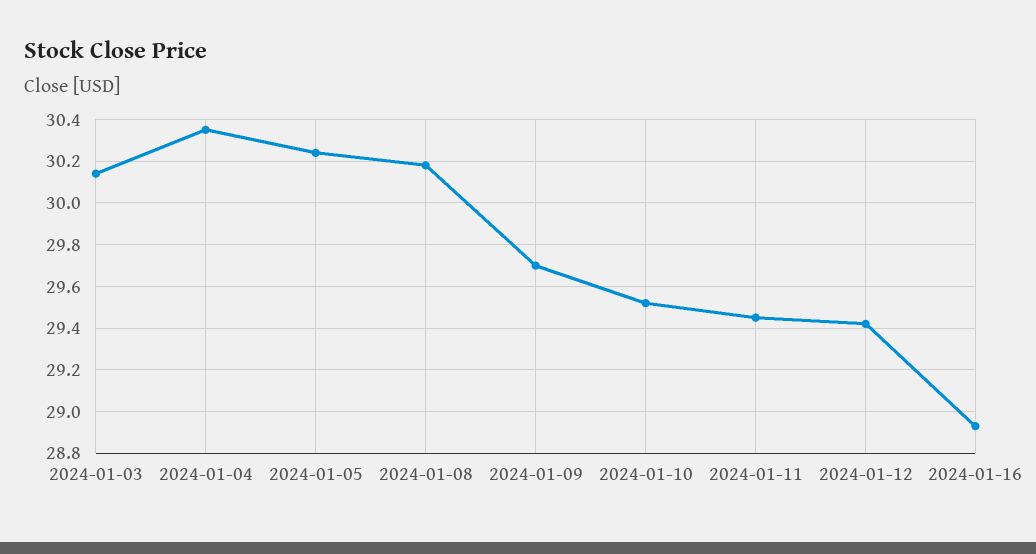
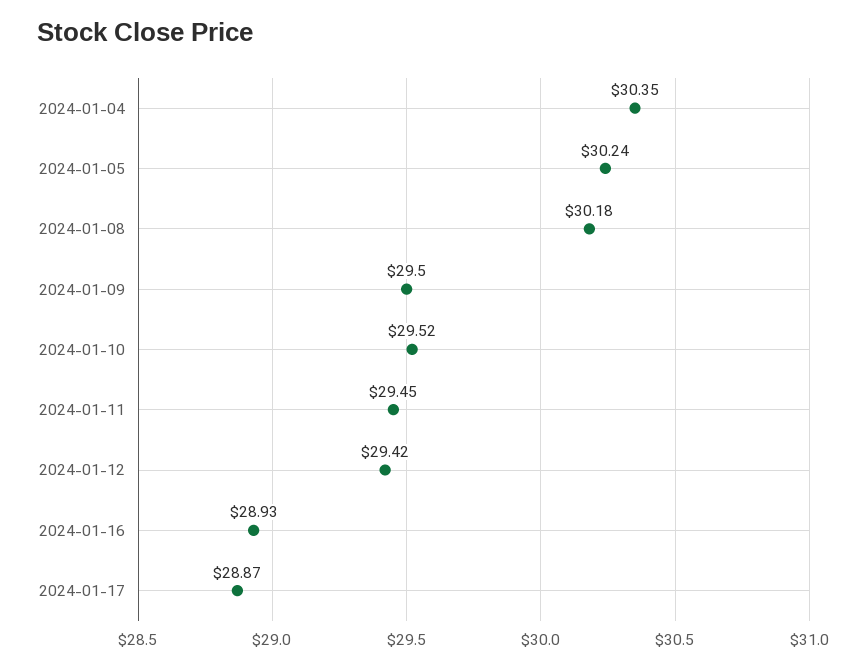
2024-01-03: 30.15 -> none
2024-01-09: 29.7 -> 29.5
2024-01-17: none -> 28.87

